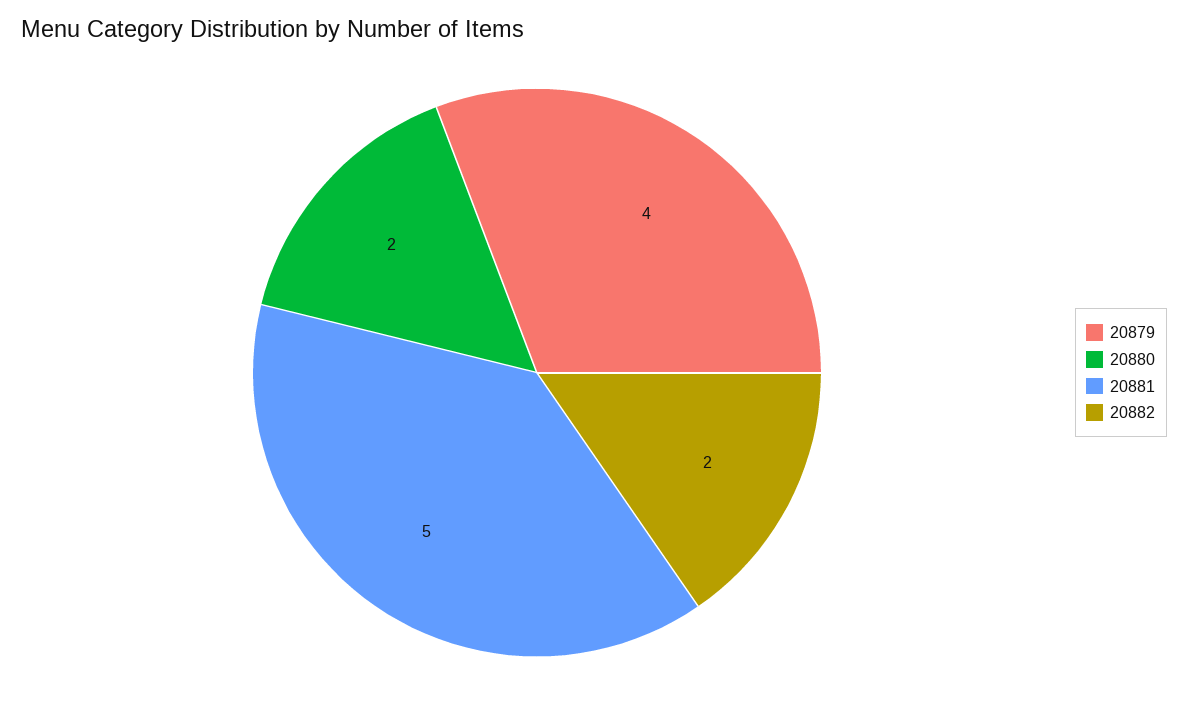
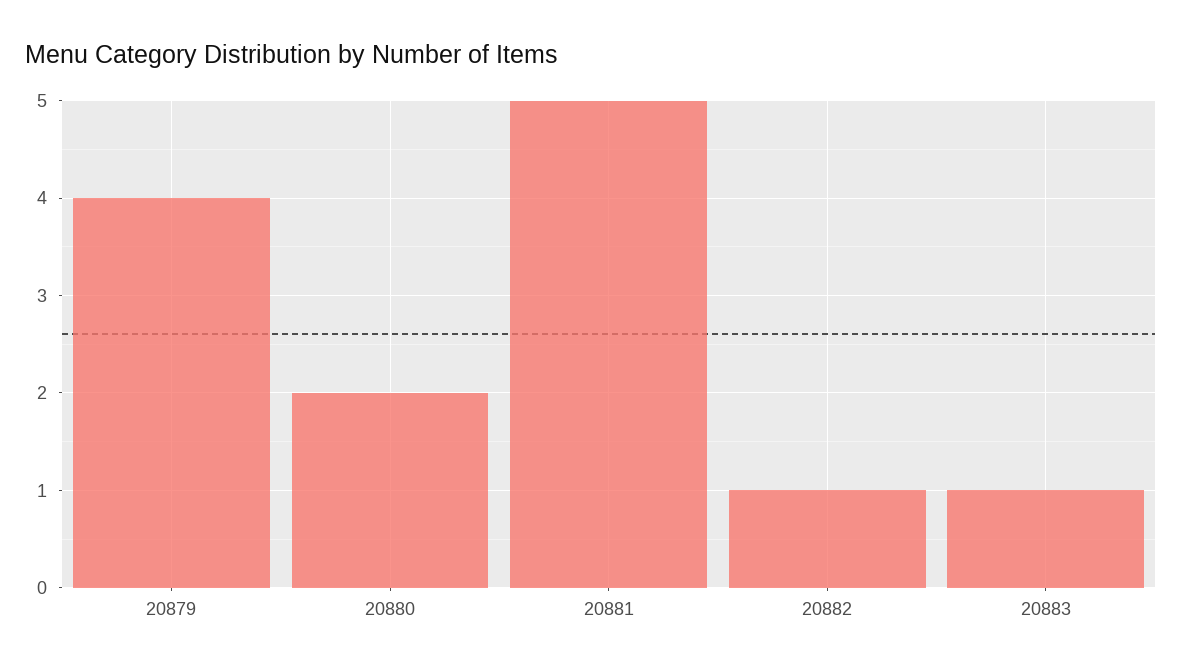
20882: 2 -> 1
20883: none -> 1

